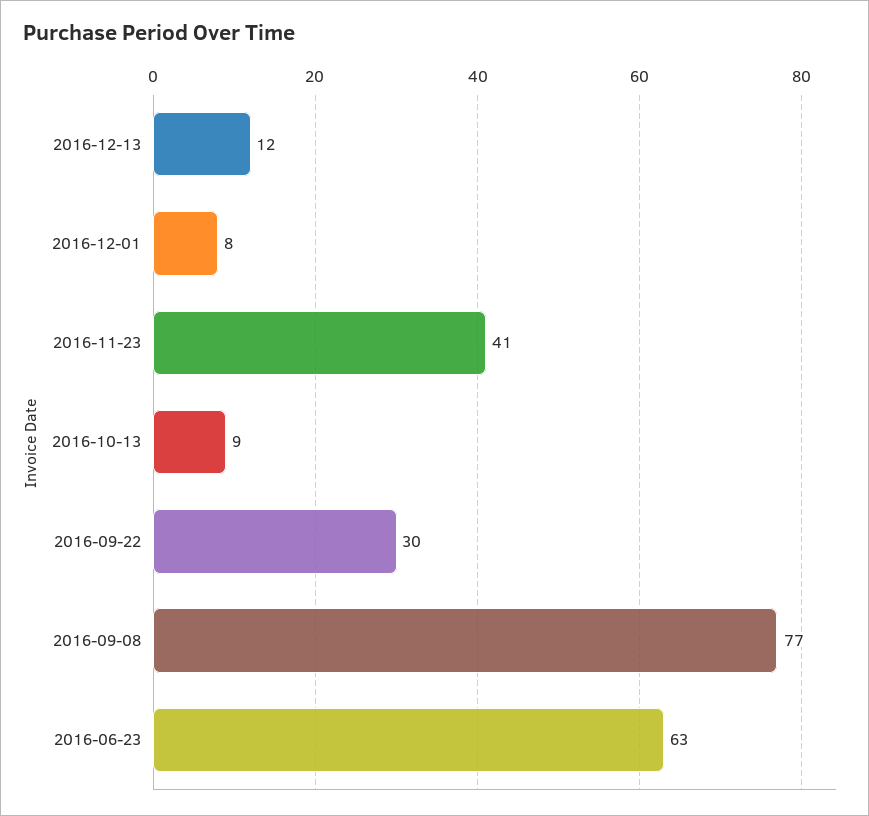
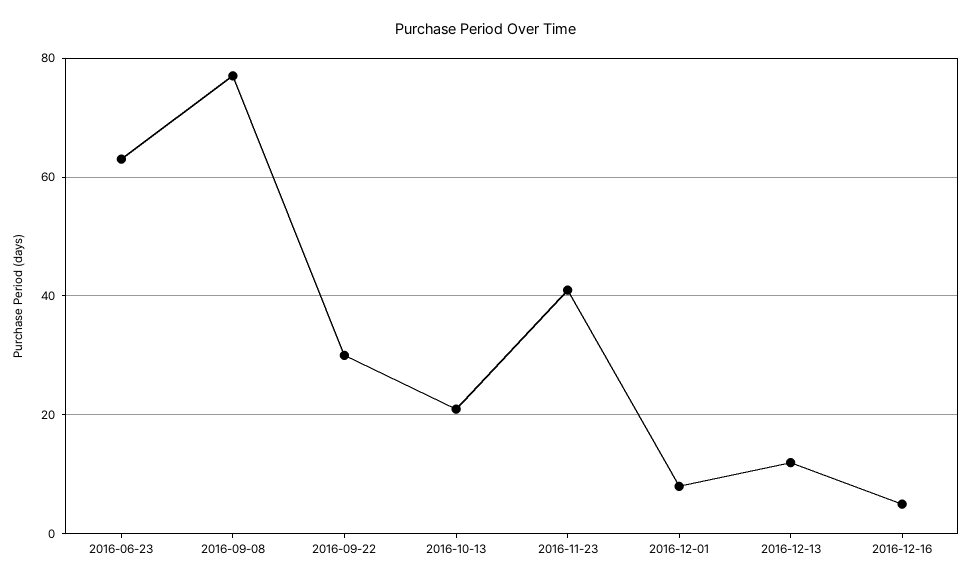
2016-10-13: 9 -> 20
2016-12-16: none -> 5

